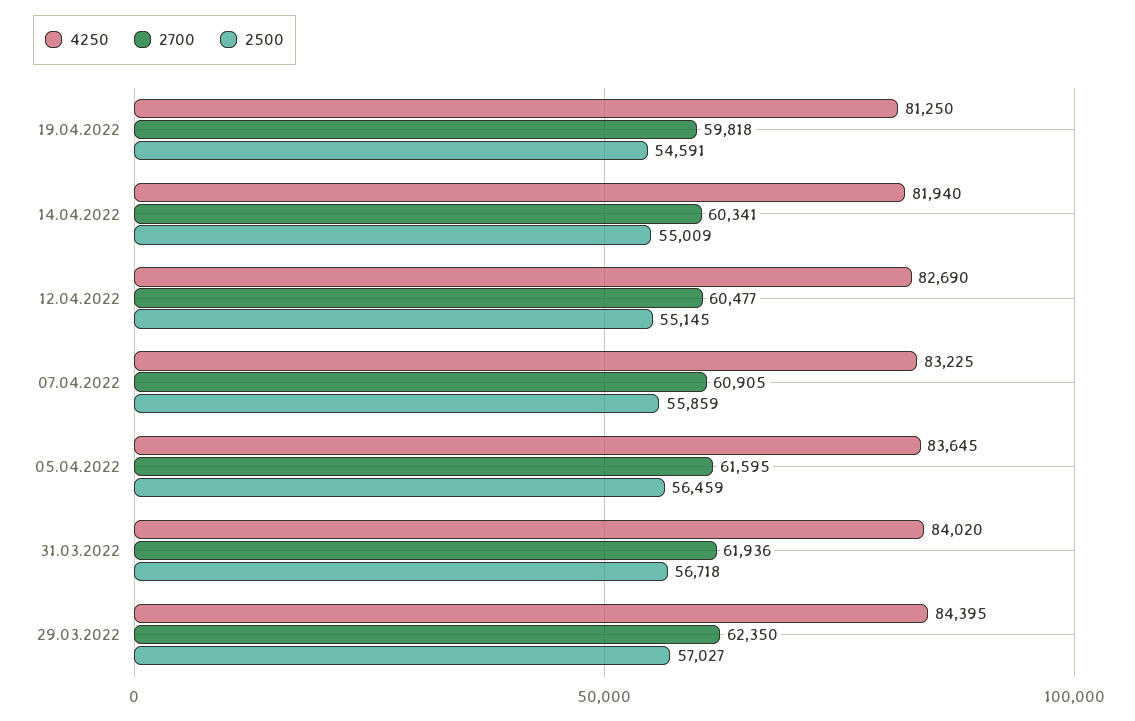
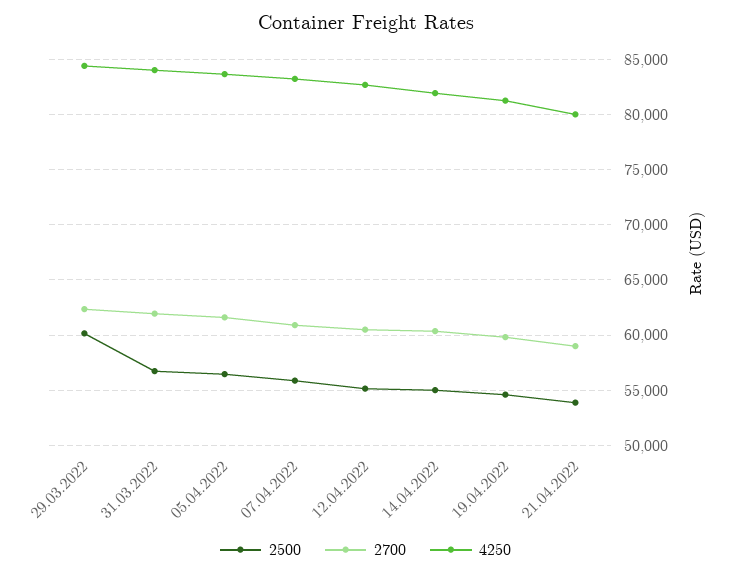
2500, 29.03.2022: 57027 -> 60000
2500, 21.04.2022: none -> 54000
2700, 21.04.2022: none -> 59000
4250, 21.04.2022: none -> 80000

